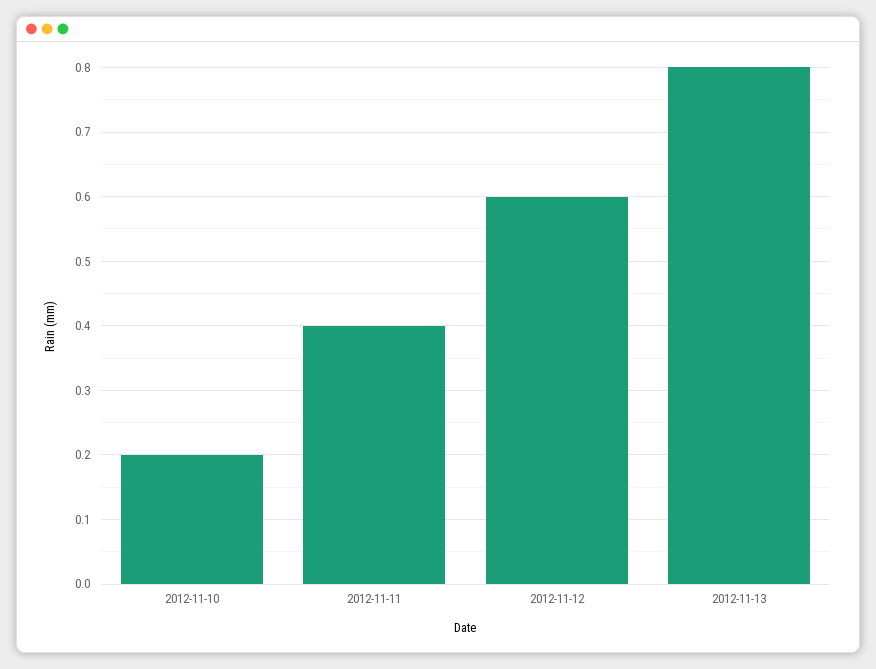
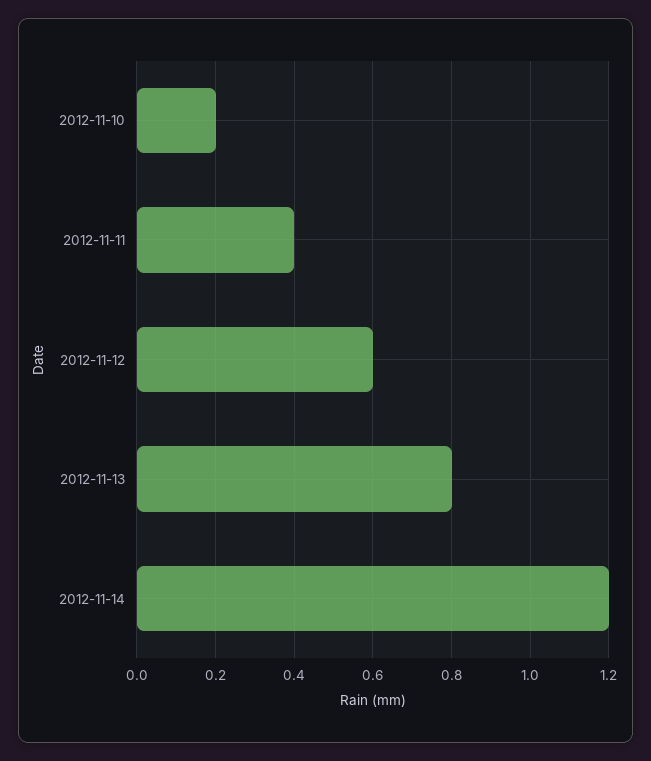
2012-11-14: none -> 1.2

